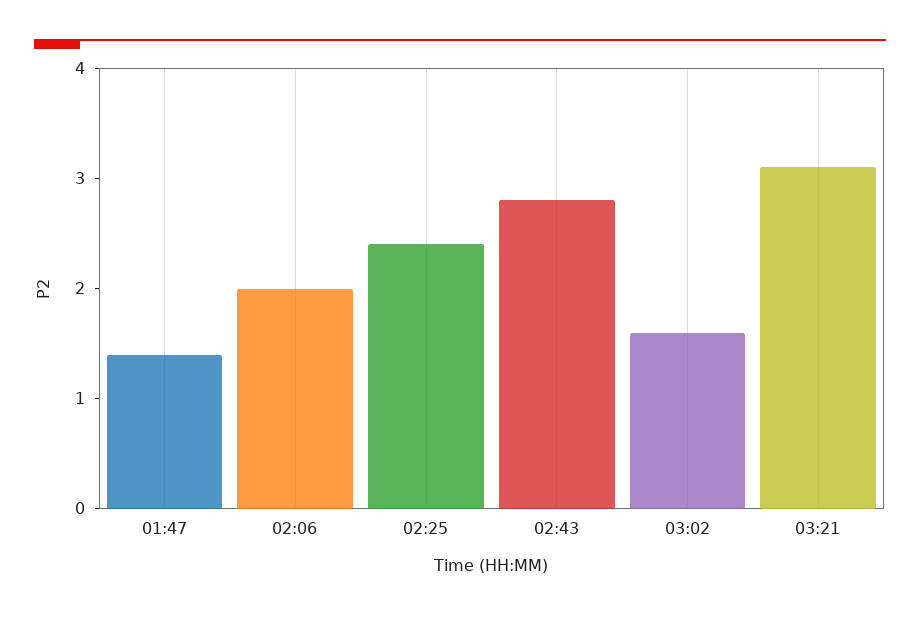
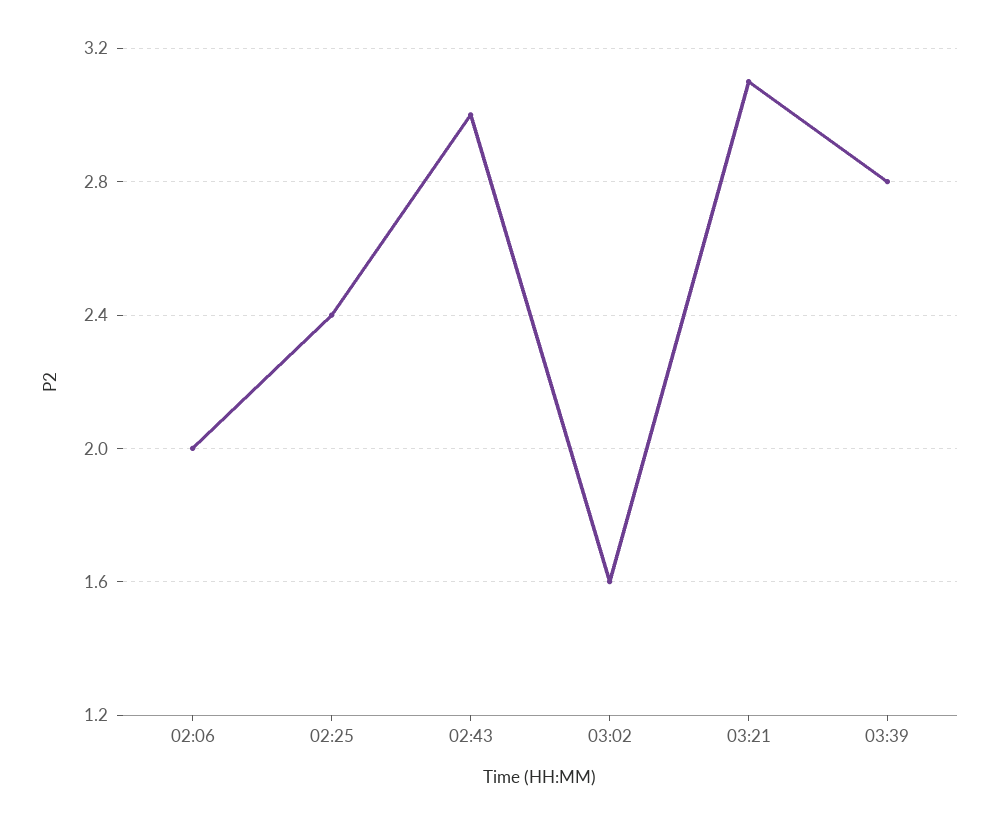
01:47: 1.4 -> none
02:43: 2.8 -> 3
03:39: none -> 2.8

